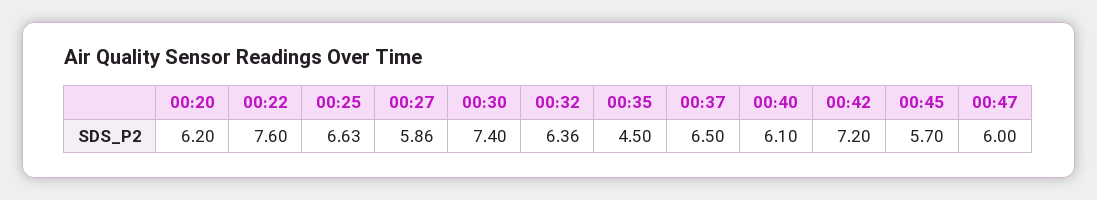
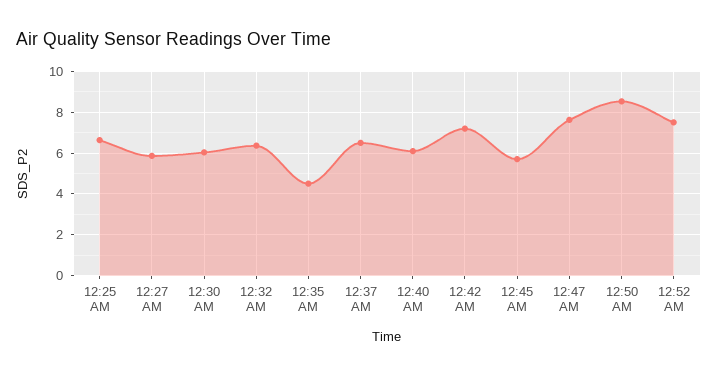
00:20: 6.2 -> none
00:22: 7.6 -> none
00:30: 7.4 -> 6
00:47: 6 -> 7.5
12:50 AM: none -> 8.5
12:52 AM: none -> 7.5

